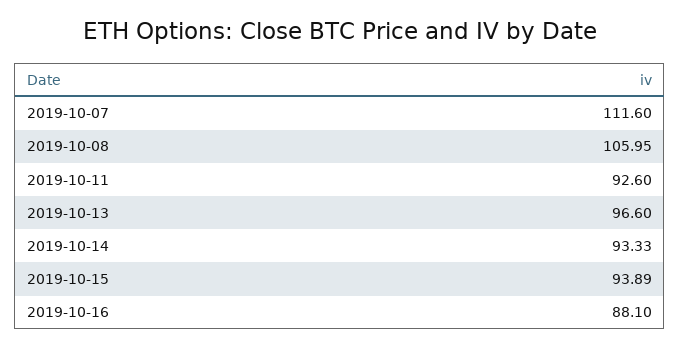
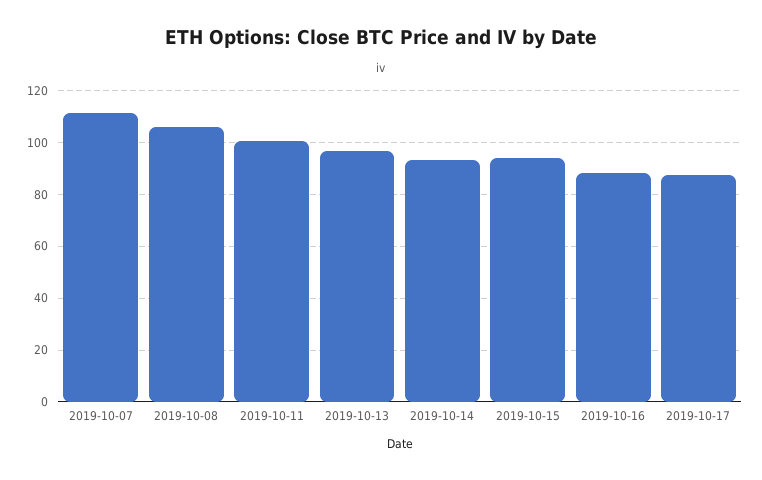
2019-10-11: 92.6 -> 100
2019-10-17: none -> 87.5

